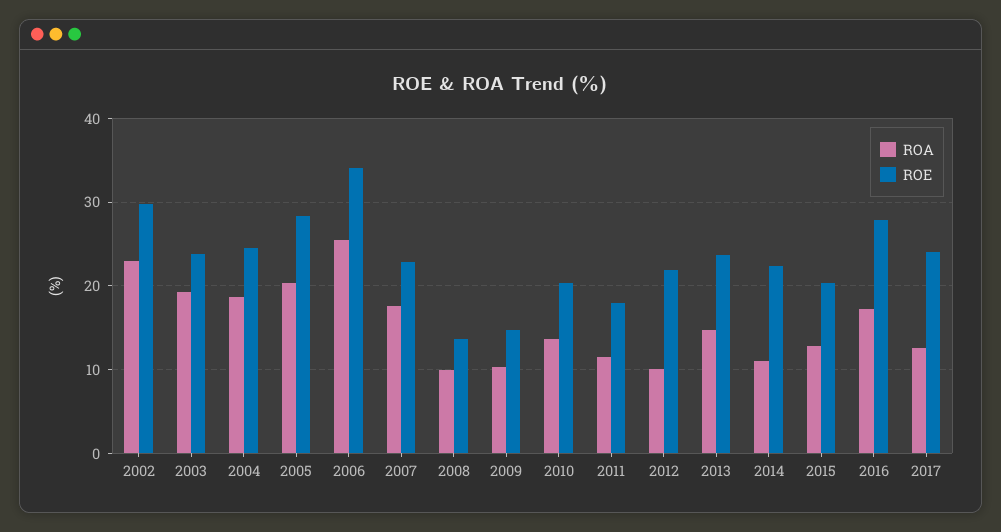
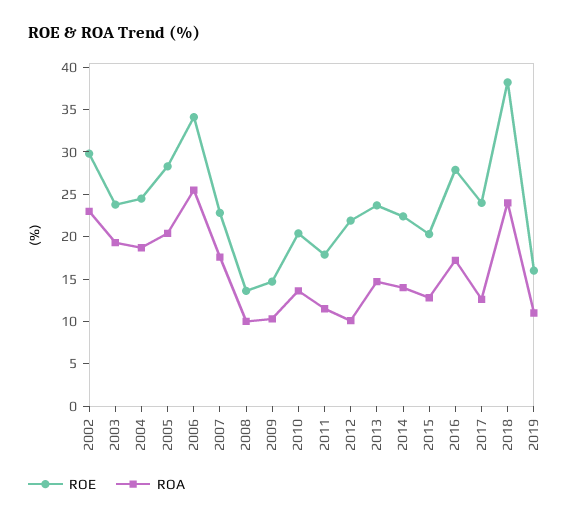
ROA, 2014: 11 -> 14
ROE, 2018: none -> 38
ROA, 2018: none -> 24
ROE, 2019: none -> 16
ROA, 2019: none -> 11

